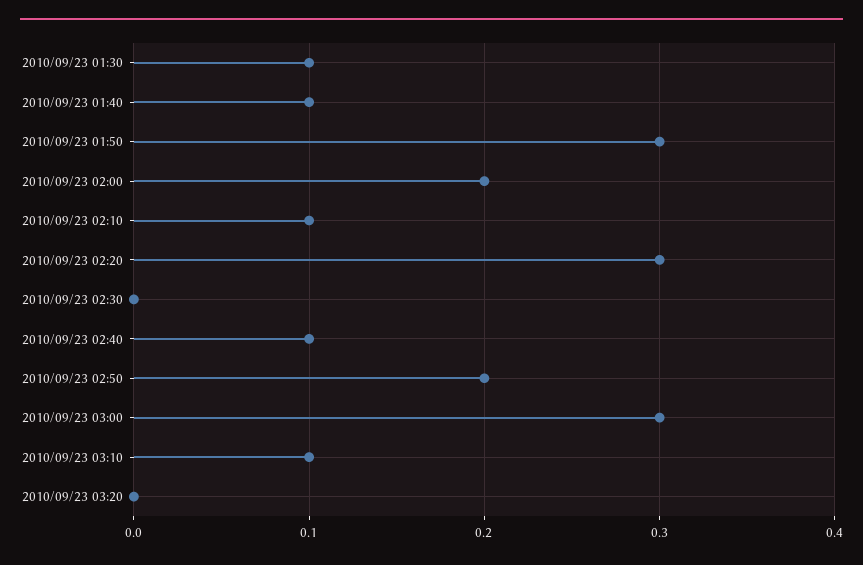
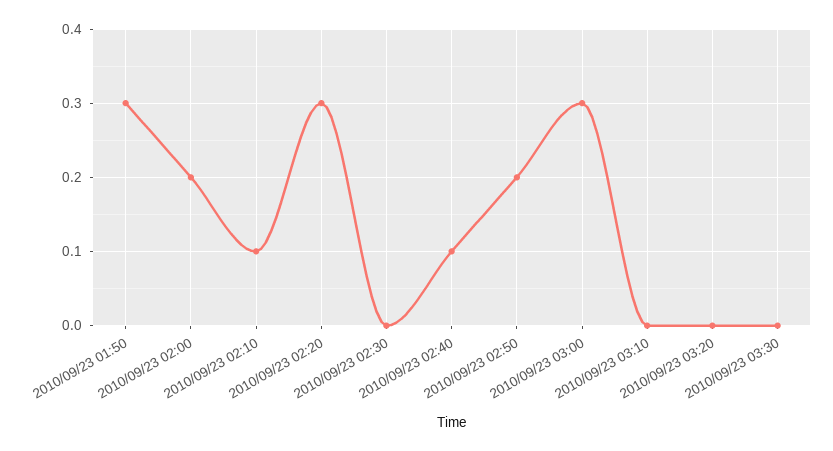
2010/09/23 01:30: 0.1 -> none
2010/09/23 01:40: 0.1 -> none
2010/09/23 03:10: 0.1 -> 0
2010/09/23 03:30: none -> 0

